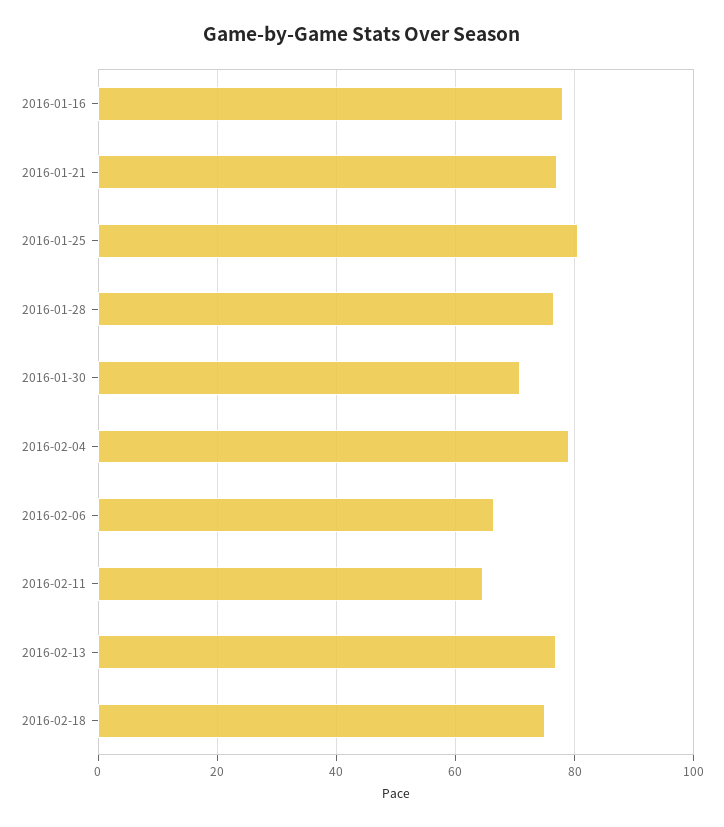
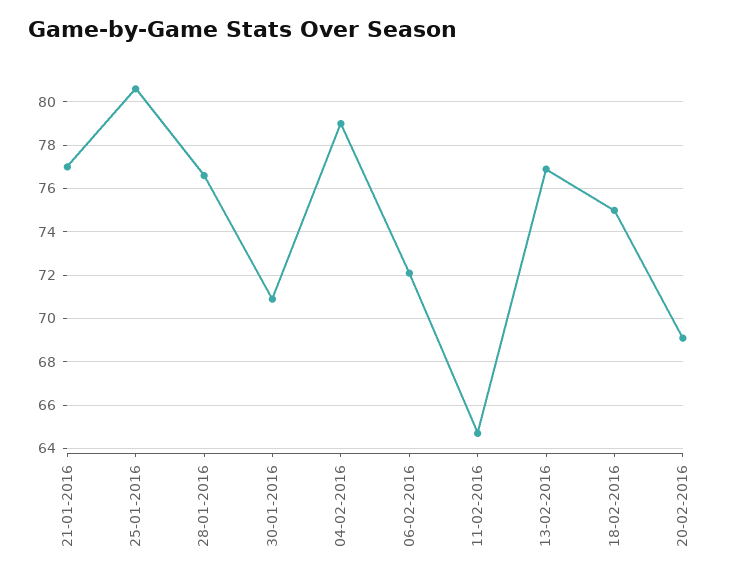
2016-01-16: 78 -> none
2016-02-06: 66 -> 72
20-02-2016: none -> 69

